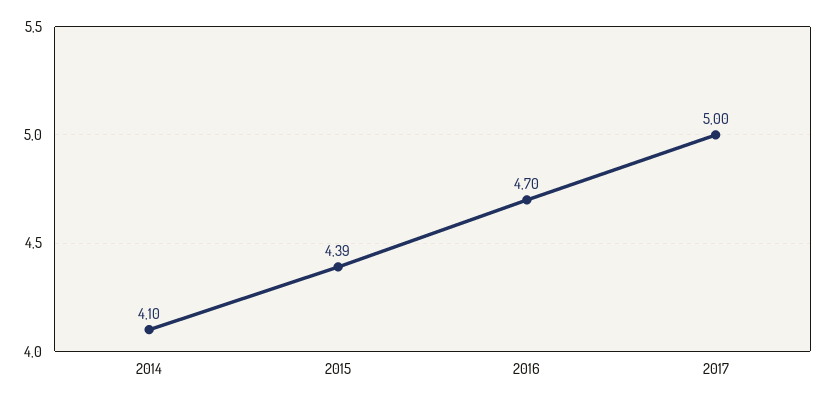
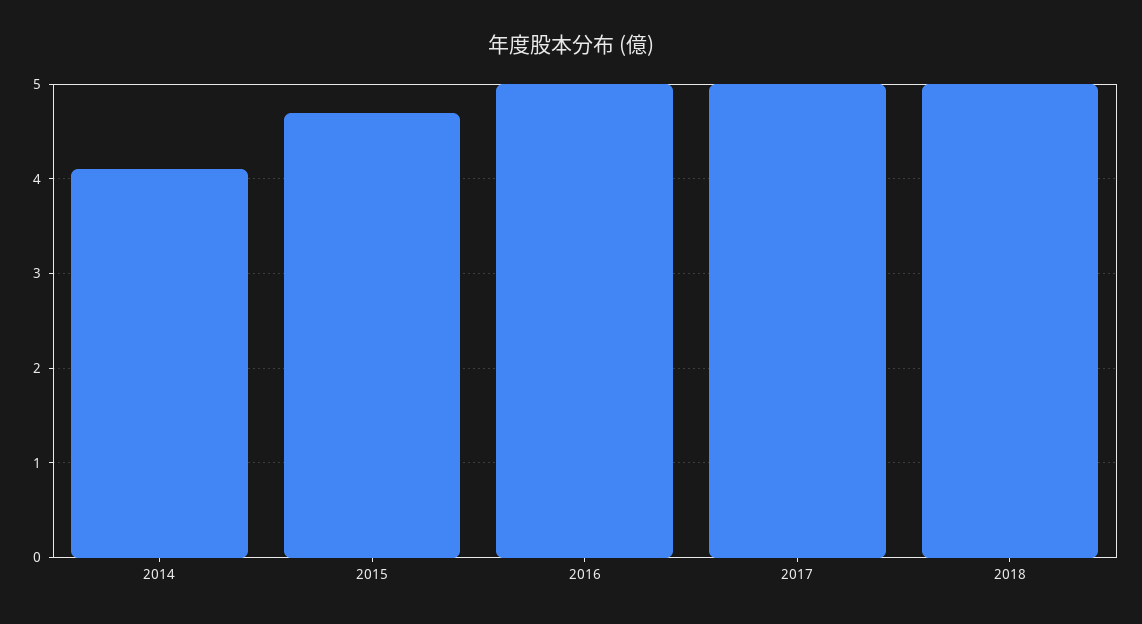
2015: 4.39 -> 4.7
2016: 4.7 -> 5
2018: none -> 5

